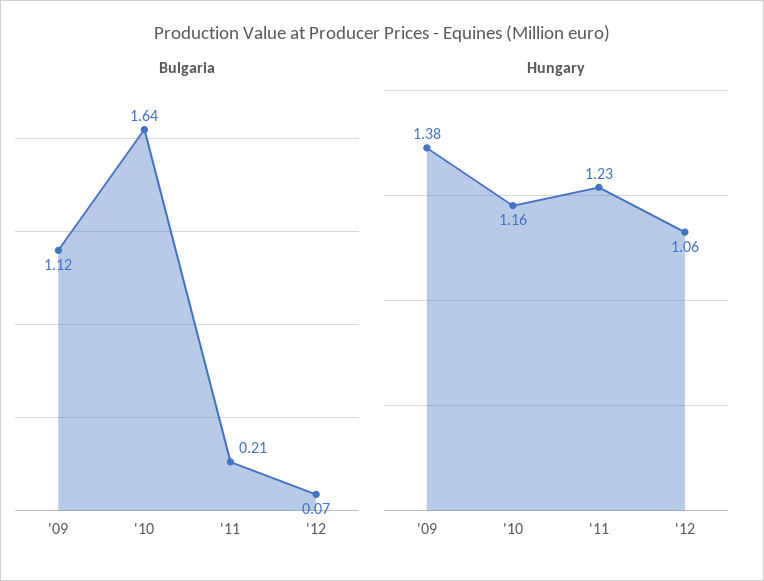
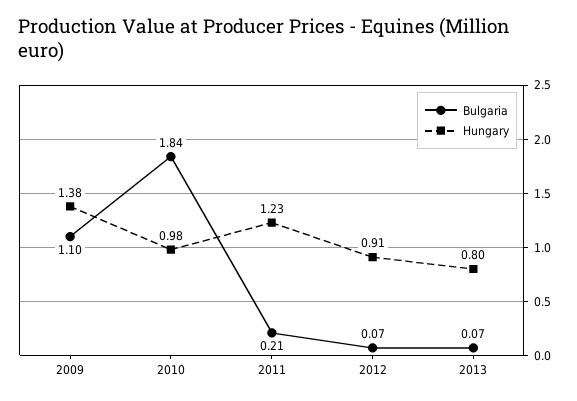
Bulgaria, '09: 1.12 -> 1.1
Bulgaria, '10: 1.64 -> 1.84
Hungary, '10: 1.16 -> 0.98
Hungary, '12: 1.06 -> 0.91
Bulgaria, 2013: none -> 0.07
Hungary, 2013: none -> 0.8

